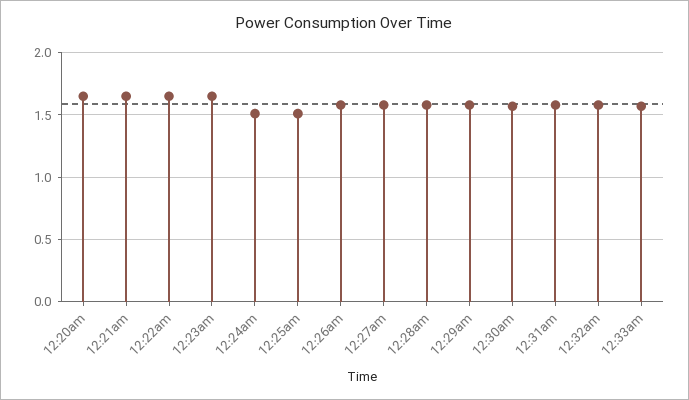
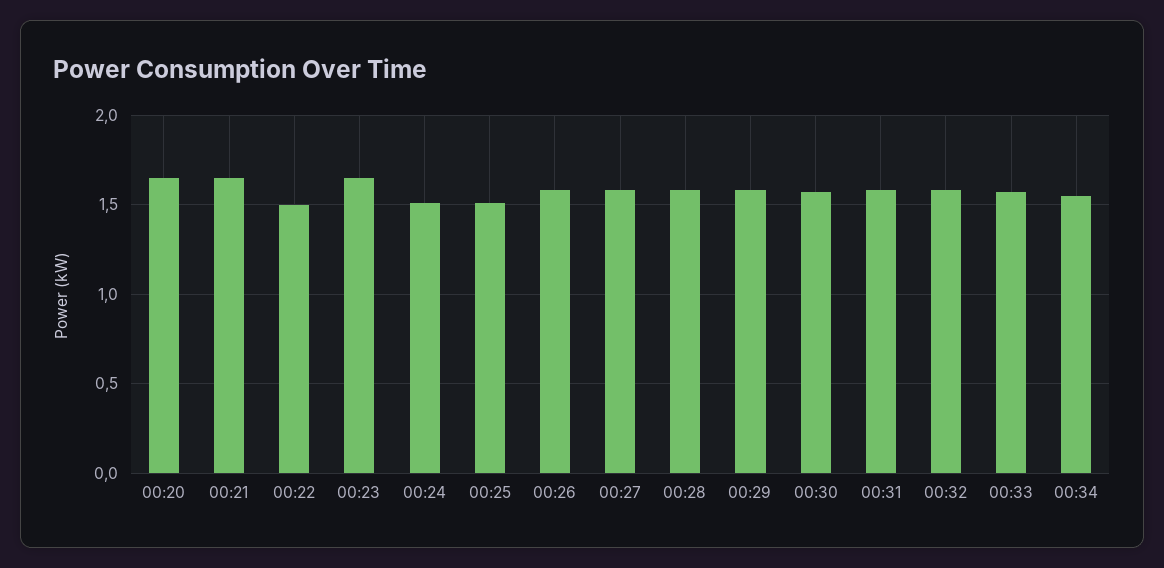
12:22am: 1.65 -> 1.5
00:34: none -> 1.55

